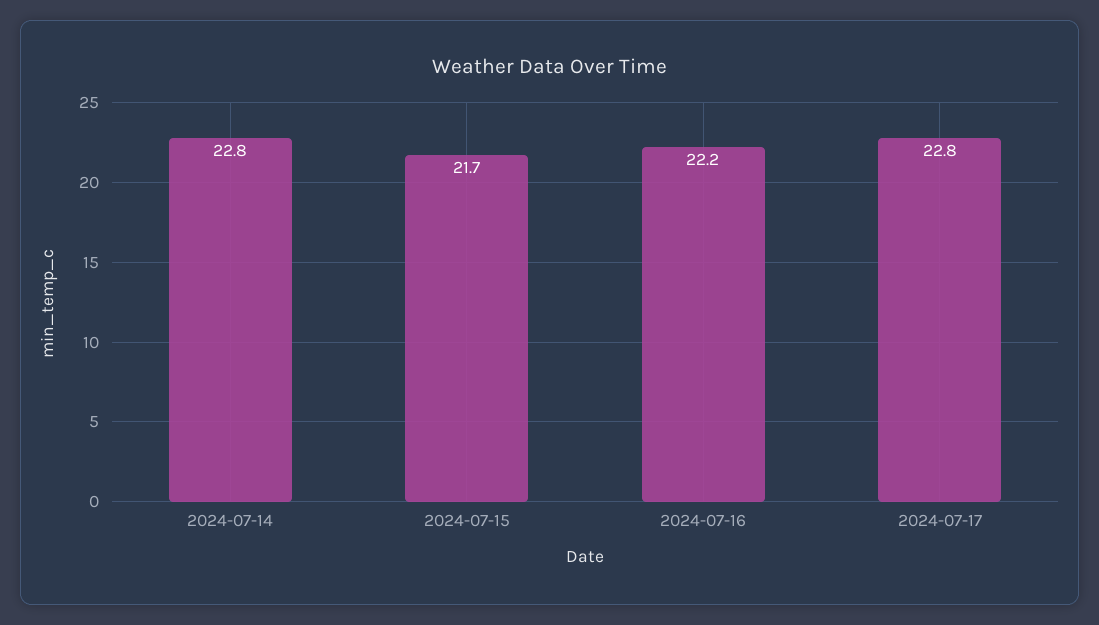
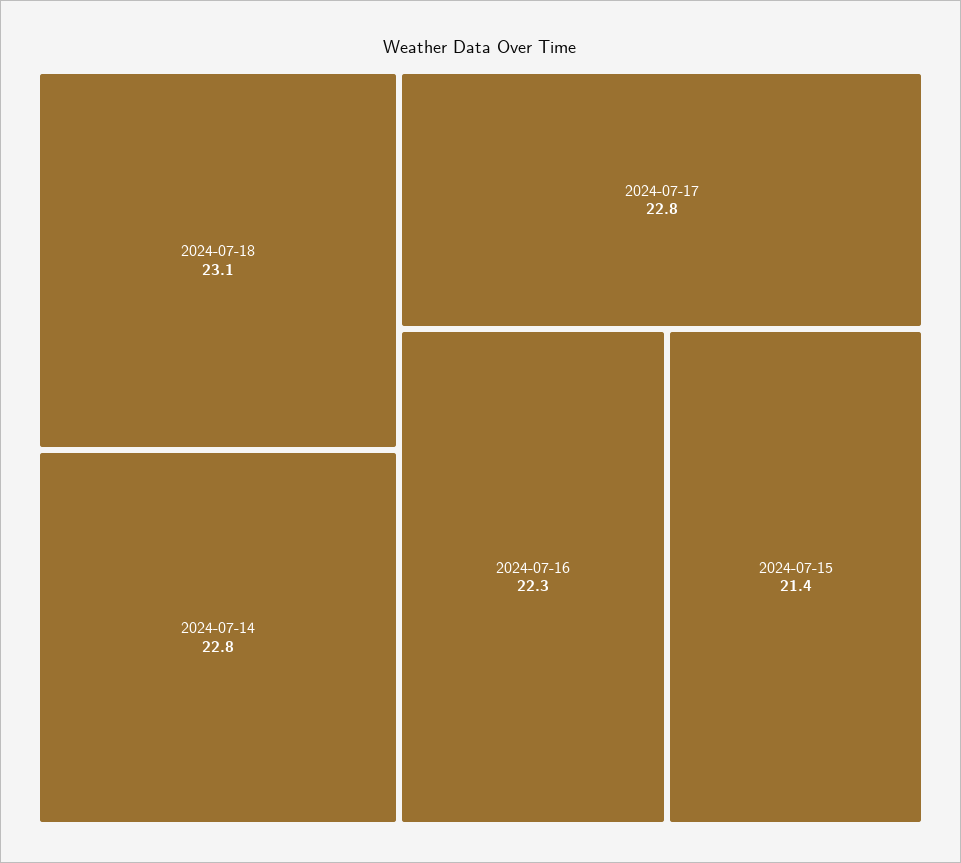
2024-07-15: 21.7 -> 21.4
2024-07-16: 22.2 -> 22.3
2024-07-18: none -> 23.1

